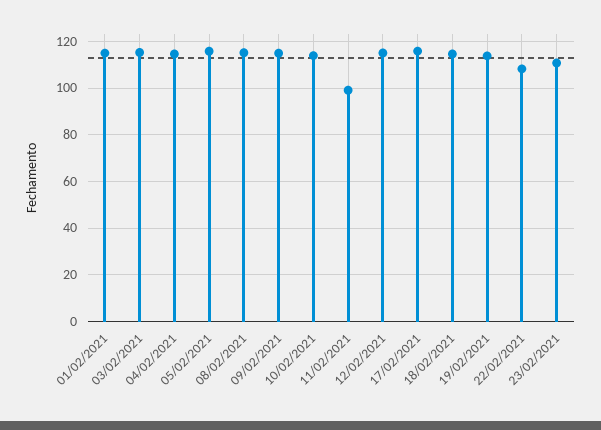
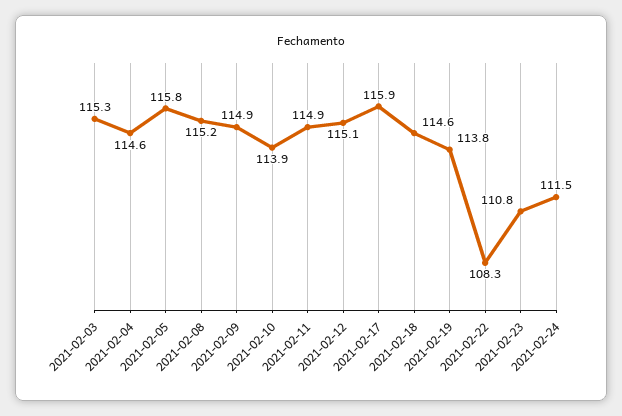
01/02/2021: 115 -> none
11/02/2021: 100 -> 114.9
2021-02-24: none -> 111.5

